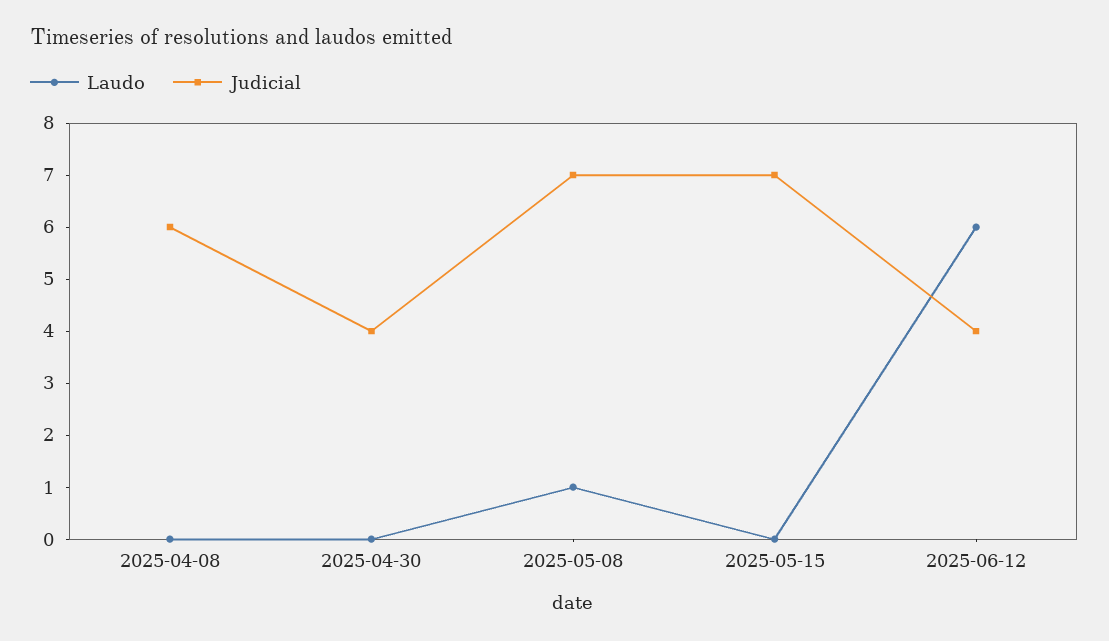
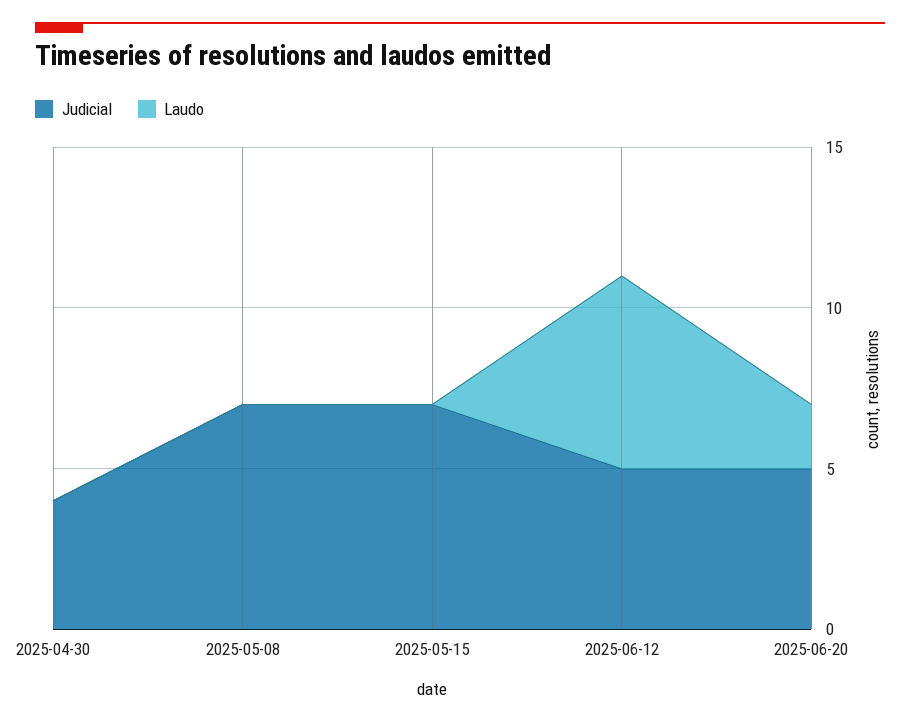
Laudo, 2025-04-08: 0 -> none
Judicial, 2025-04-08: 6 -> none
Laudo, 2025-05-08: 1 -> 0
Judicial, 2025-06-12: 4 -> 5
Judicial, 2025-06-20: none -> 5
Laudo, 2025-06-20: none -> 2

